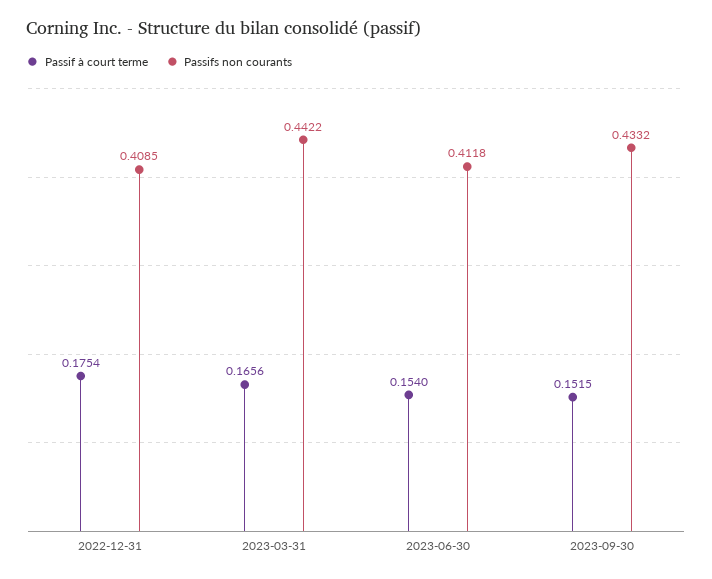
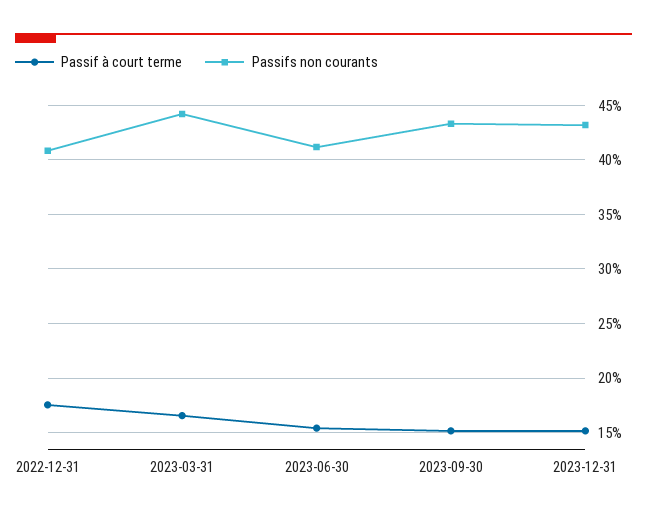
Passif à court terme, 2023-12-31: none -> 0.15
Passifs non courants, 2023-12-31: none -> 0.43

